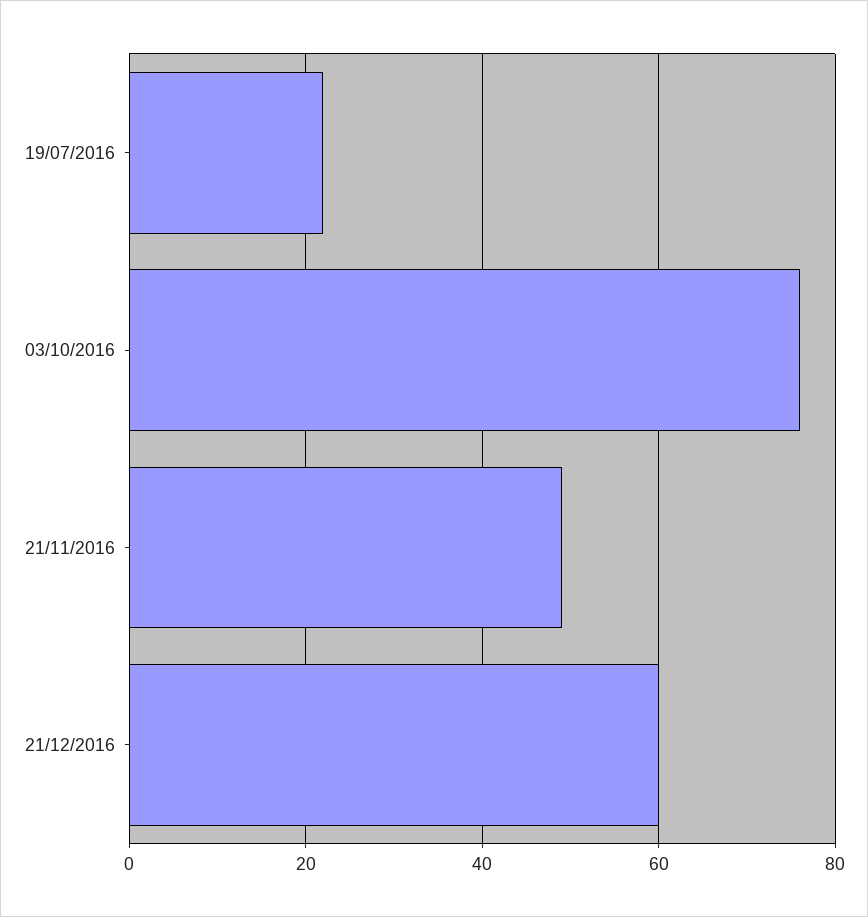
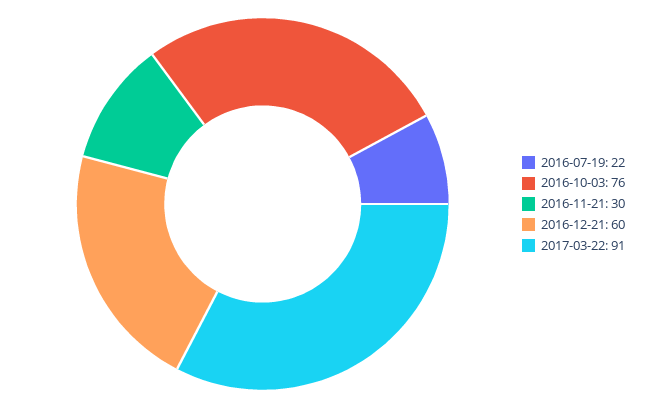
21/11/2016: 50 -> 30
2017-03-22: none -> 91

